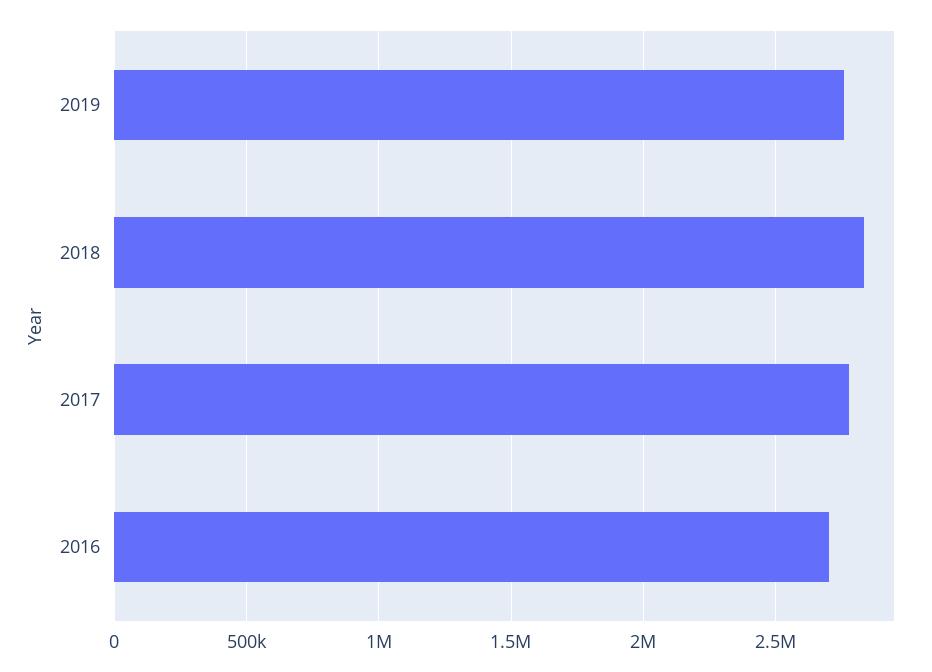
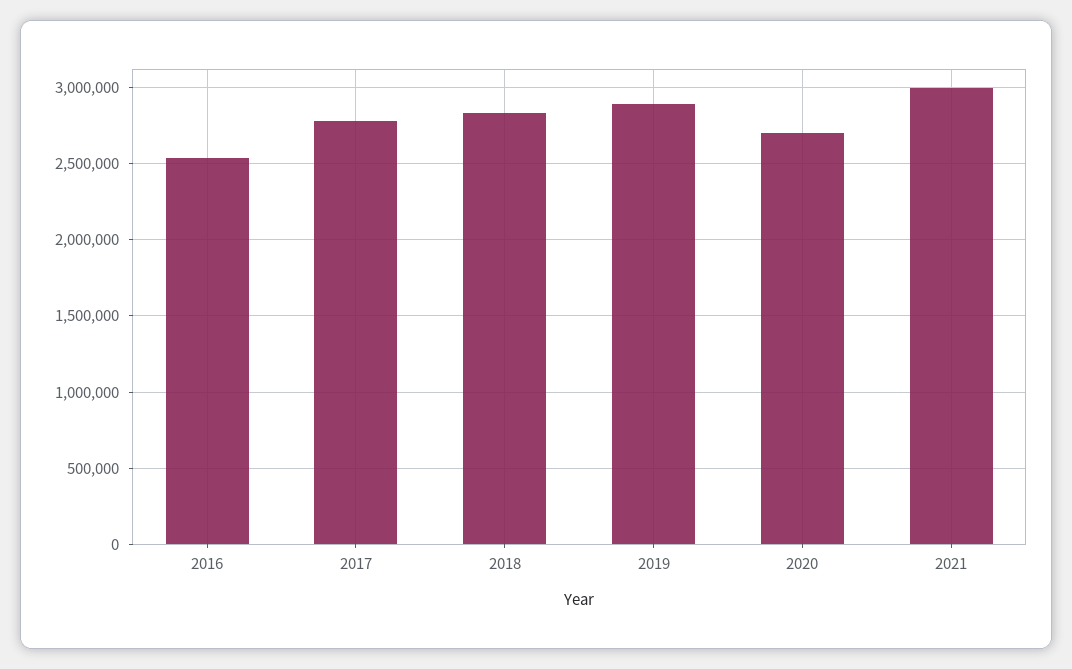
2019: 2750000 -> 2900000
2016: 2700000 -> 2550000
2020: none -> 2700000
2021: none -> 3000000

